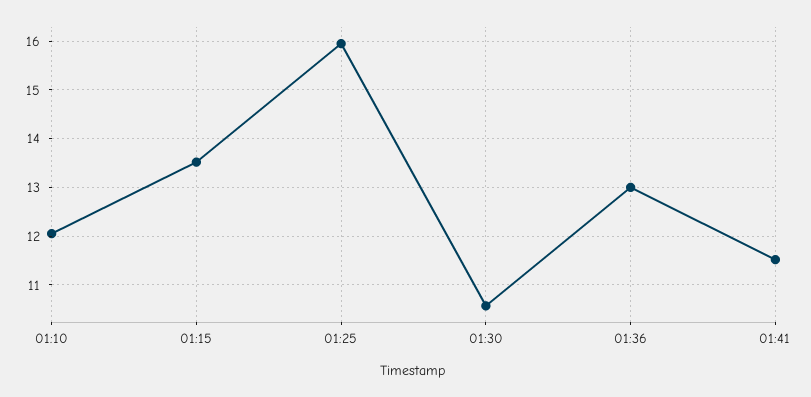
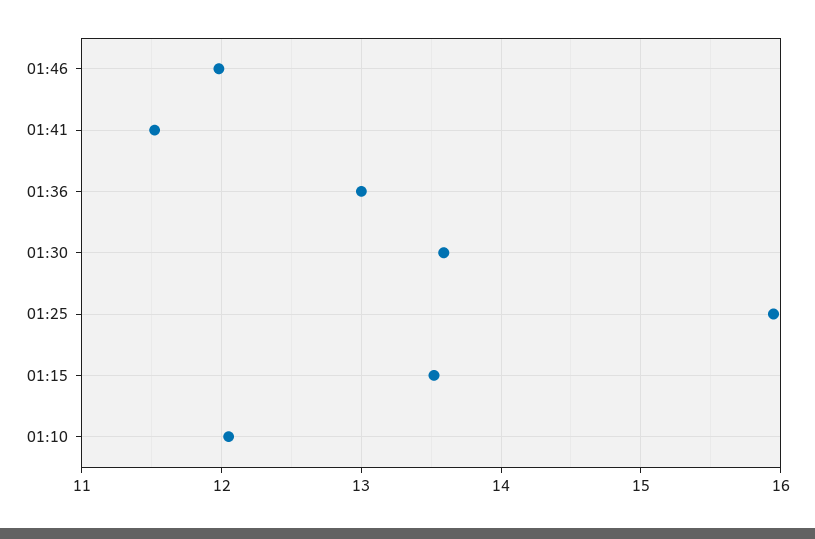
01:30: 10.6 -> 13.6
01:46: none -> 12

